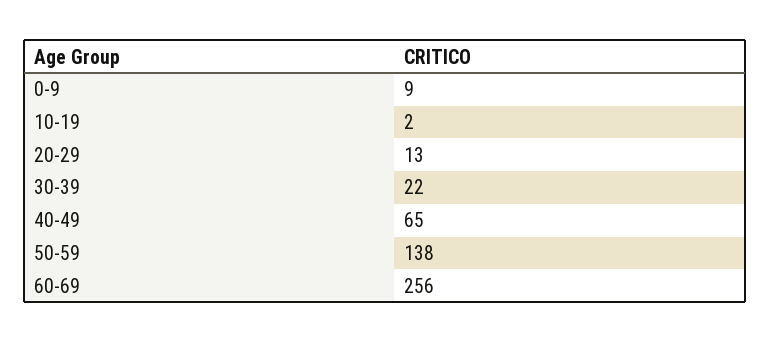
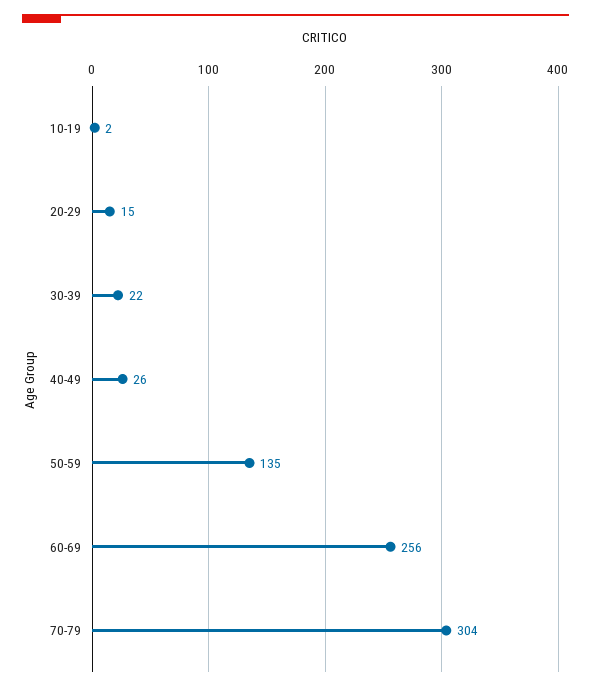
0-9: 9 -> none
20-29: 13 -> 15
40-49: 65 -> 26
50-59: 138 -> 135
70-79: none -> 304

